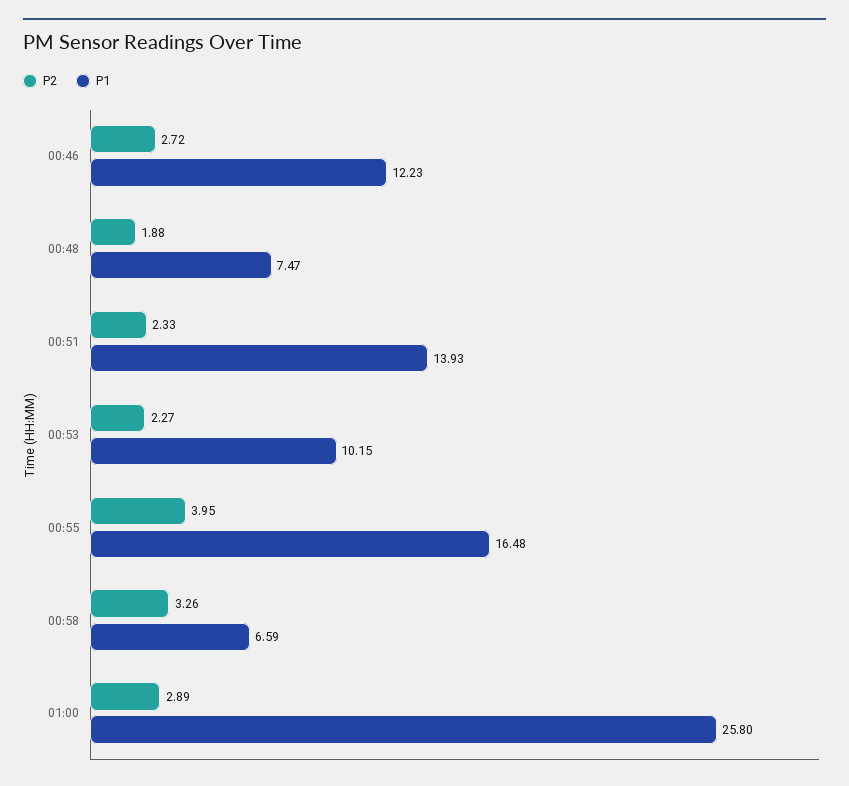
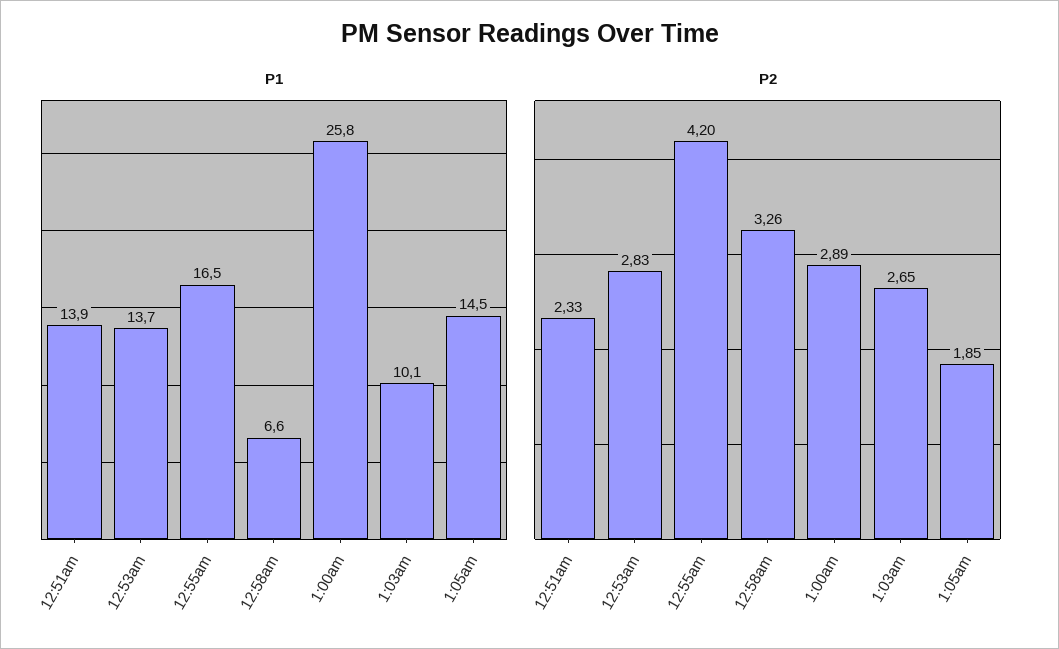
P2, 00:46: 2.72 -> none
P1, 00:46: 12.23 -> none
P2, 00:48: 1.88 -> none
P1, 00:48: 7.47 -> none
P2, 00:53: 2.27 -> 2.83
P1, 00:53: 10.15 -> 13.7
P2, 00:55: 3.95 -> 4.2
P1, 1:03am: none -> 10.1
P1, 1:05am: none -> 14.5
P2, 1:03am: none -> 2.65
P2, 1:05am: none -> 1.85

